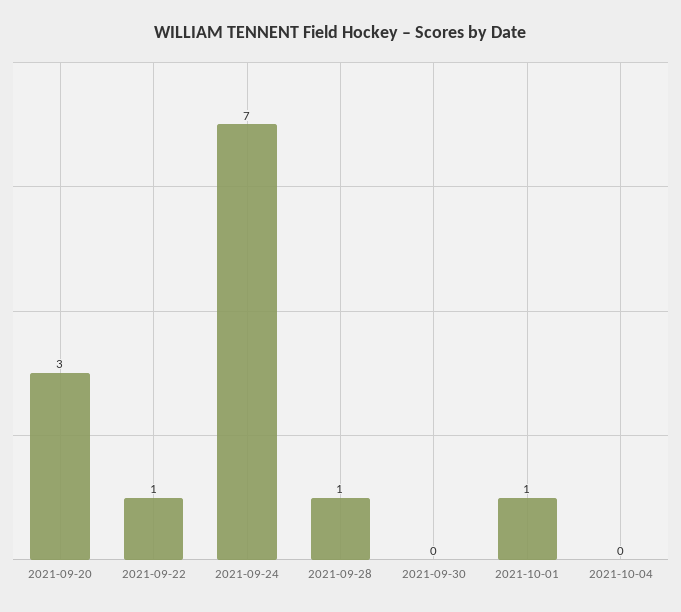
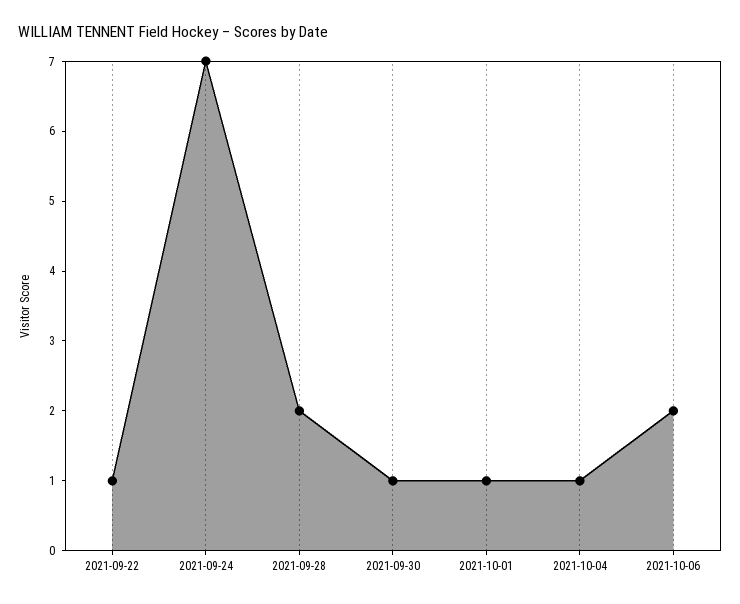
2021-09-20: 3 -> none
2021-09-28: 1 -> 2
2021-09-30: 0 -> 1
2021-10-04: 0 -> 1
2021-10-06: none -> 2

